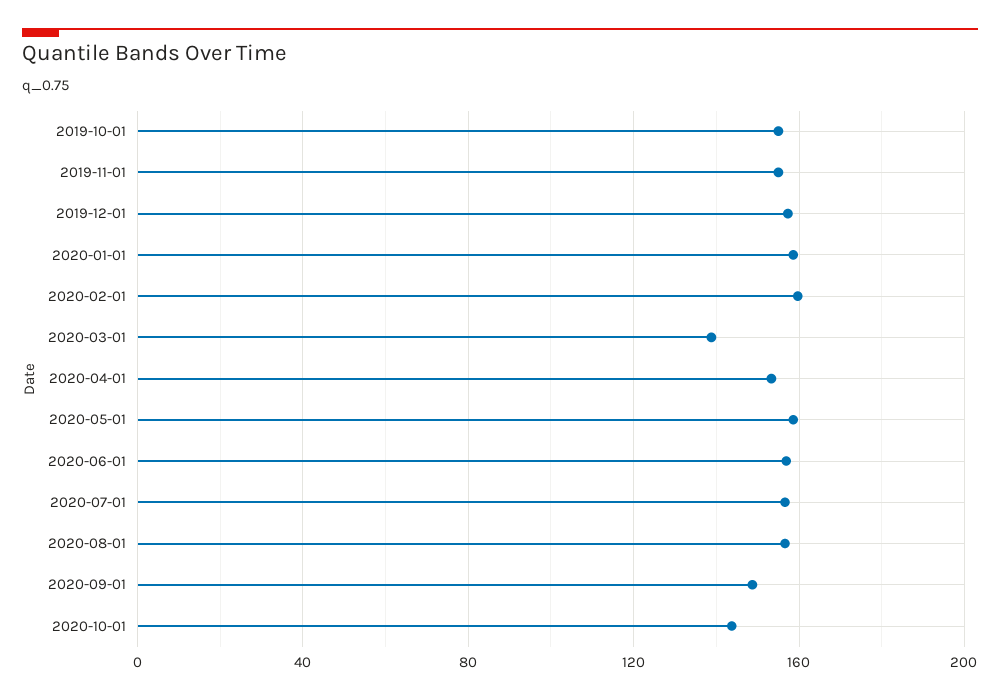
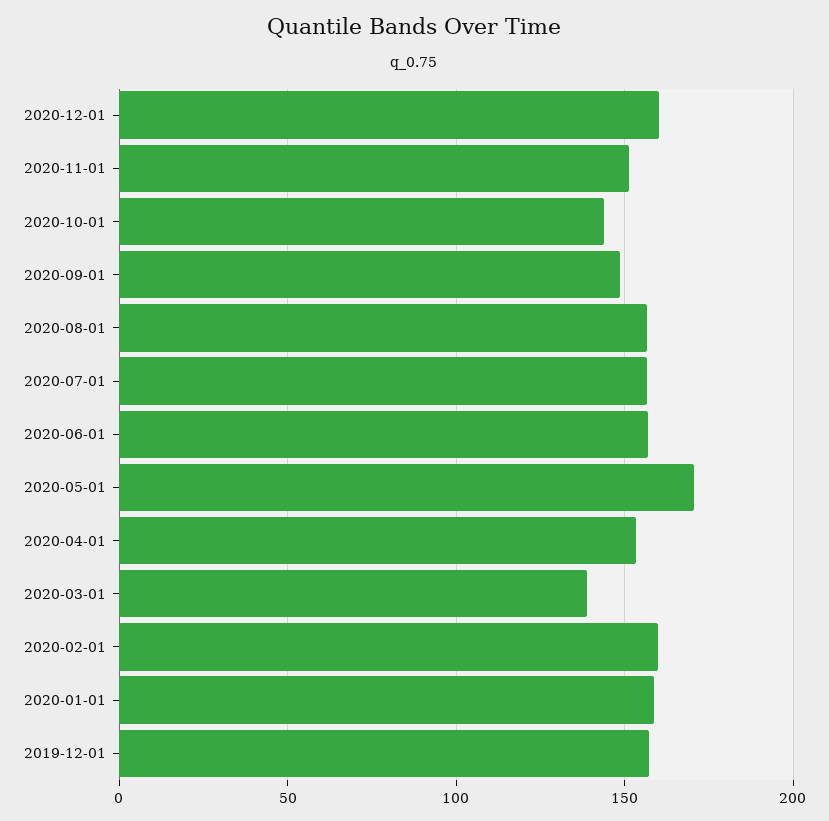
2019-10-01: 155 -> none
2019-11-01: 155 -> none
2020-05-01: 160 -> 170
2020-12-01: none -> 160
2020-11-01: none -> 150

